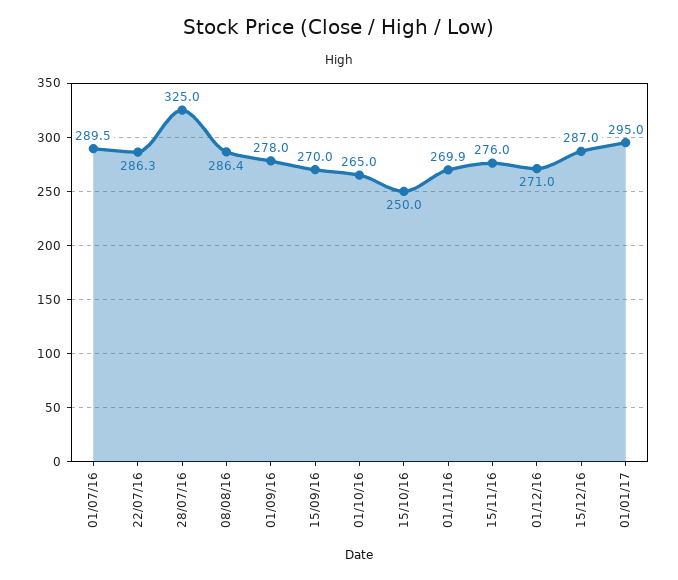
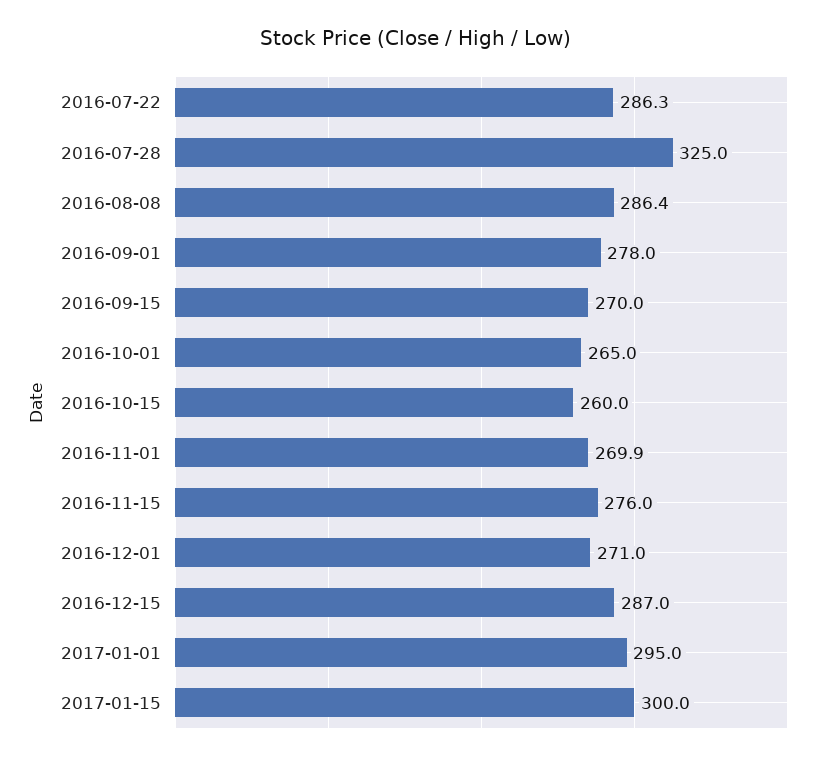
01/07/16: 289.5 -> none
15/10/16: 250 -> 260
2017-01-15: none -> 300

